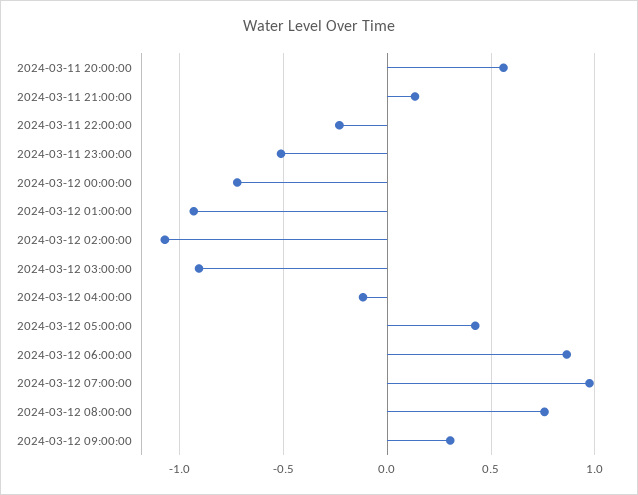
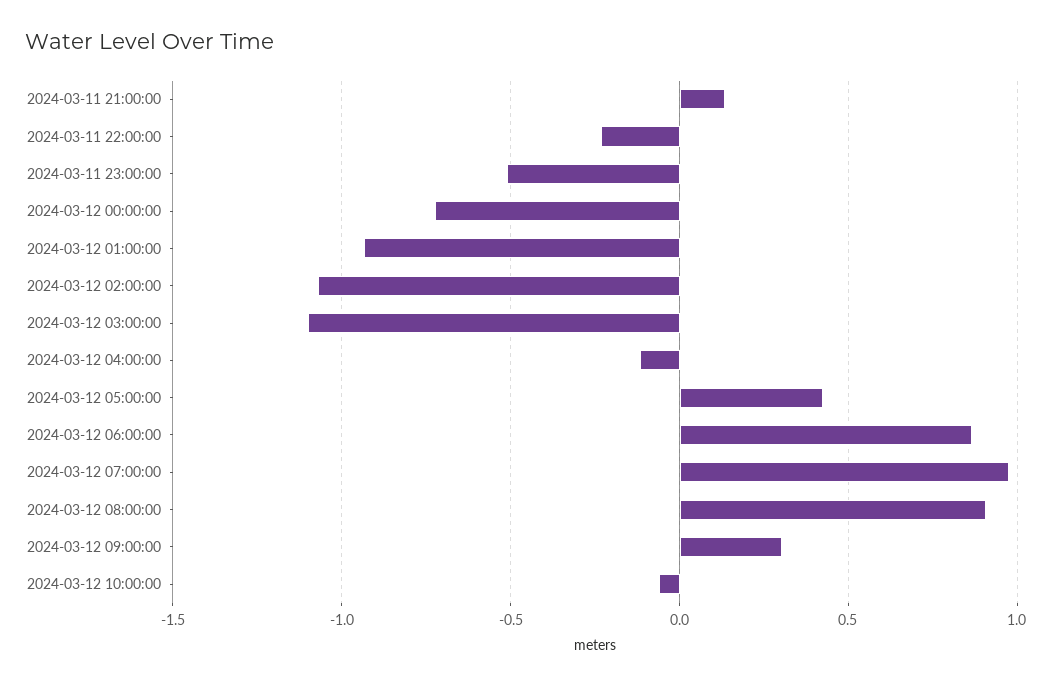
2024-03-11 20:00:00: 0.55 -> none
2024-03-12 03:00:00: -0.9 -> -1.1
2024-03-12 08:00:00: 0.75 -> 0.9
2024-03-12 10:00:00: none -> -0.05

